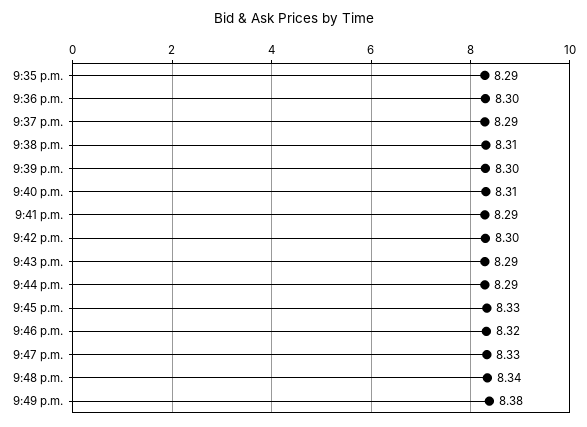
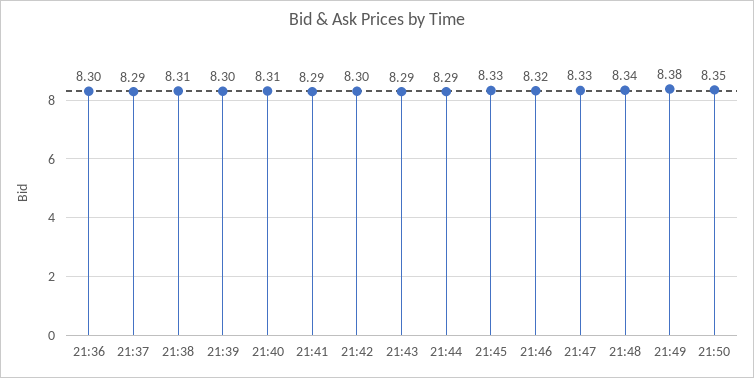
9:35 p.m.: 8.29 -> none
21:50: none -> 8.35

